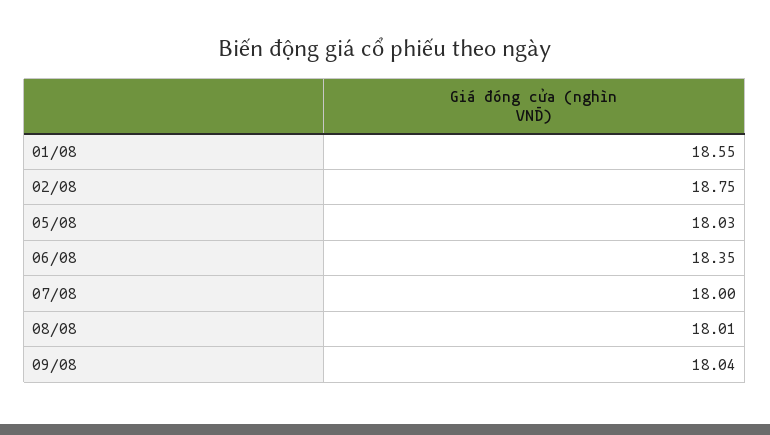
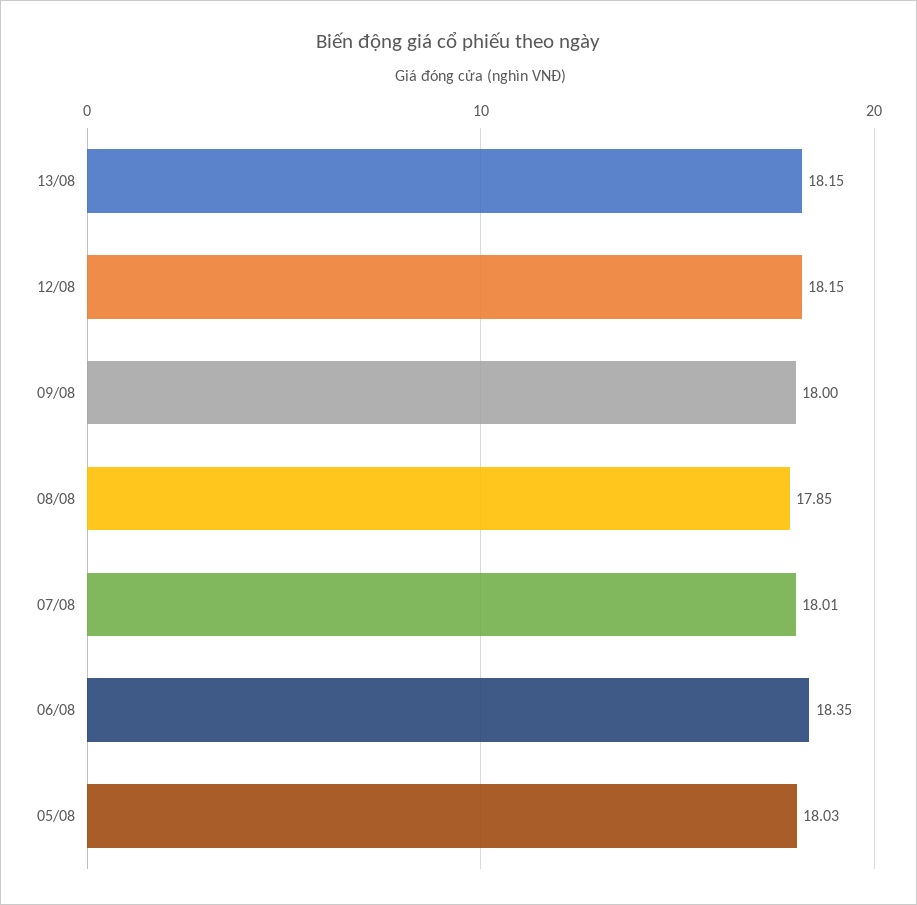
01/08: 18.55 -> none
02/08: 18.75 -> none
07/08: 18 -> 18.01
08/08: 18.01 -> 17.85
09/08: 18.04 -> 18
13/08: none -> 18.15
12/08: none -> 18.15

